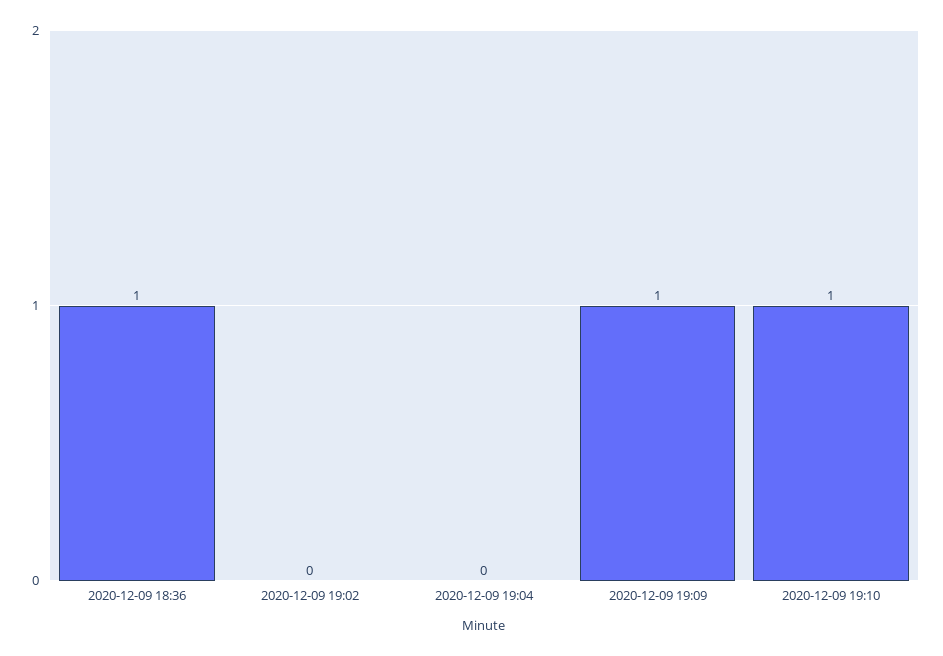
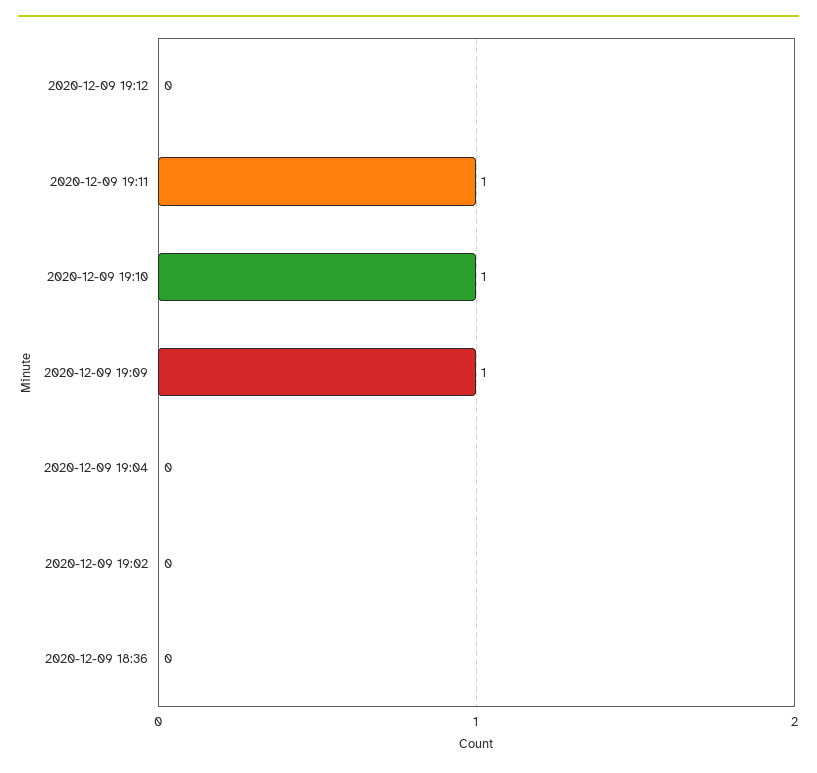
2020-12-09 18:36: 1 -> 0
2020-12-09 19:12: none -> 0
2020-12-09 19:11: none -> 1

